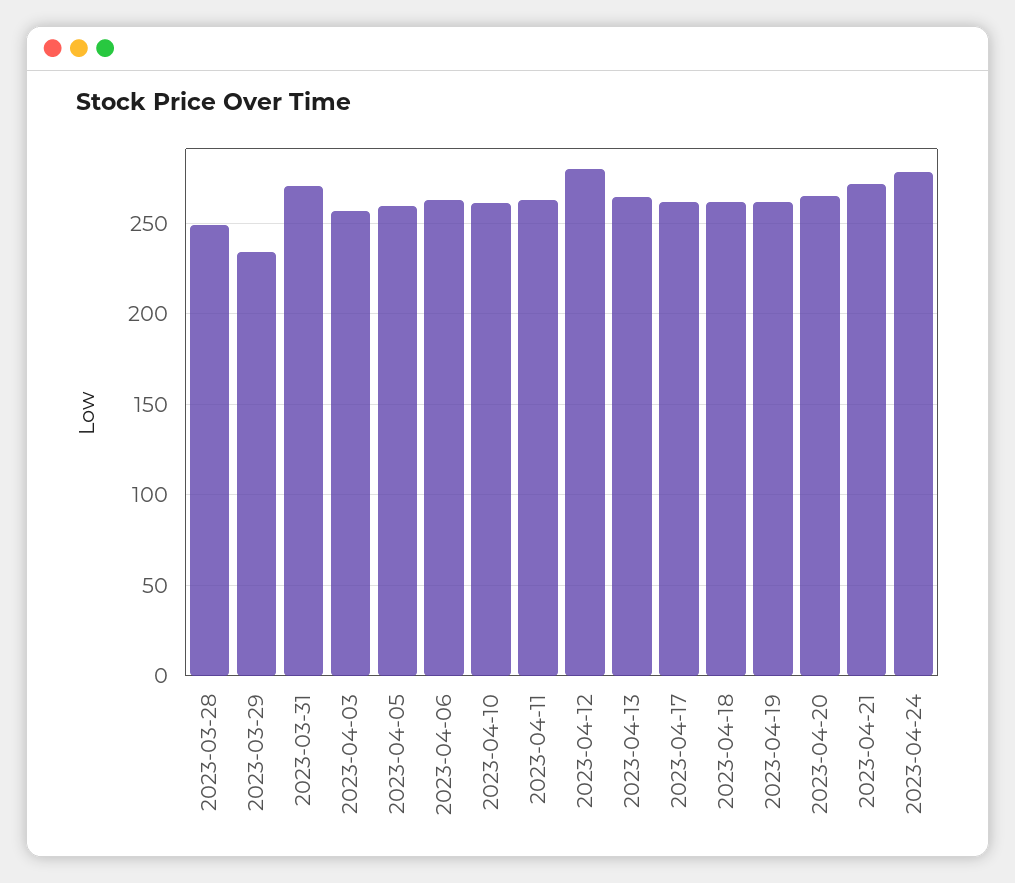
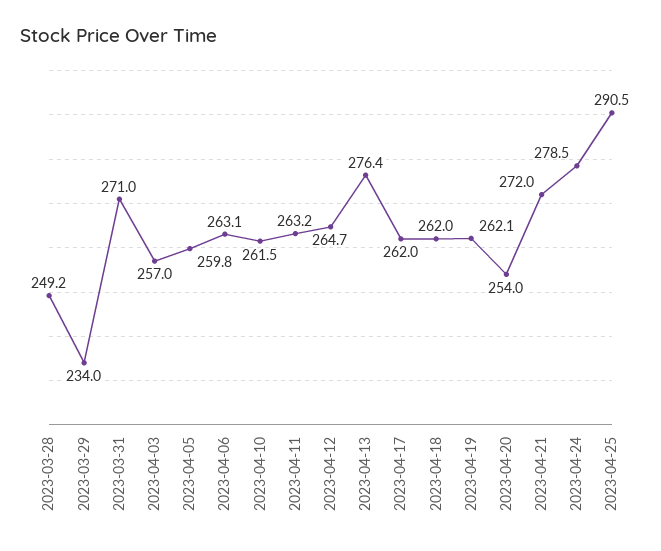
2023-04-12: 280 -> 264.7
2023-04-13: 265 -> 276.4
2023-04-20: 265 -> 254
2023-04-25: none -> 290.5

